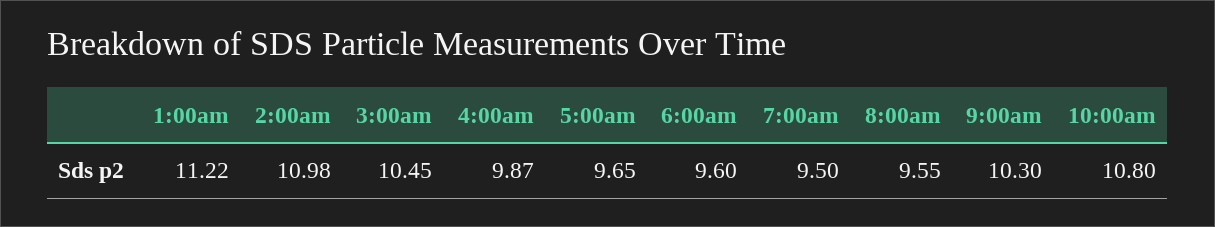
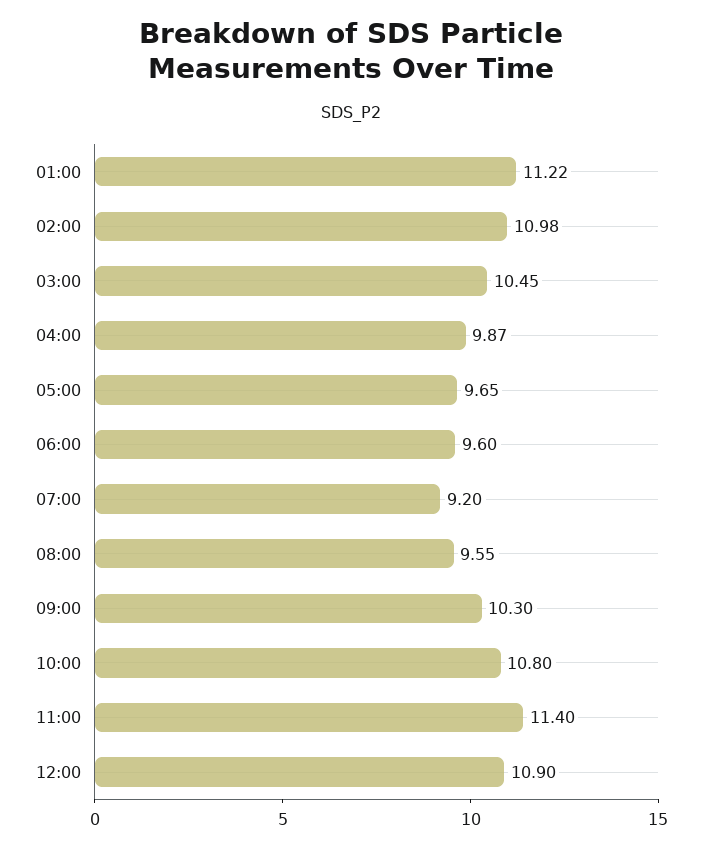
7:00am: 9.5 -> 9.2
11:00: none -> 11.4
12:00: none -> 10.9

